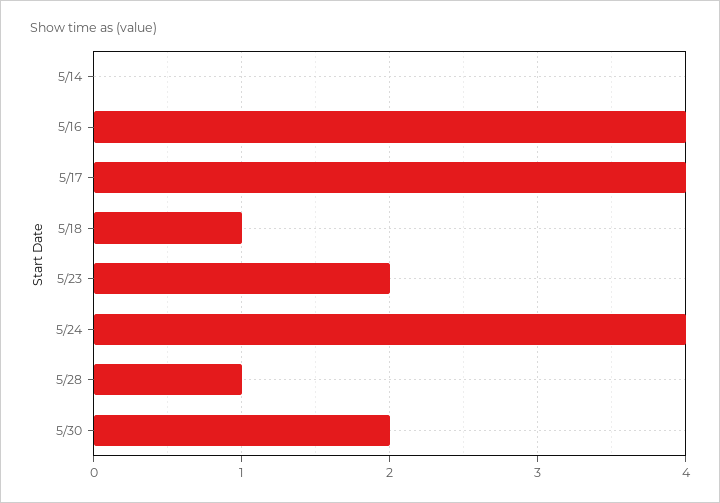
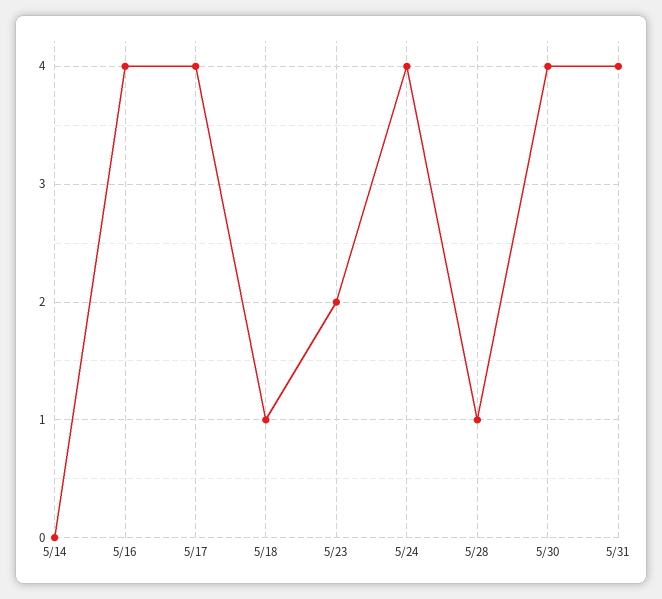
5/30: 2 -> 4
5/31: none -> 4

